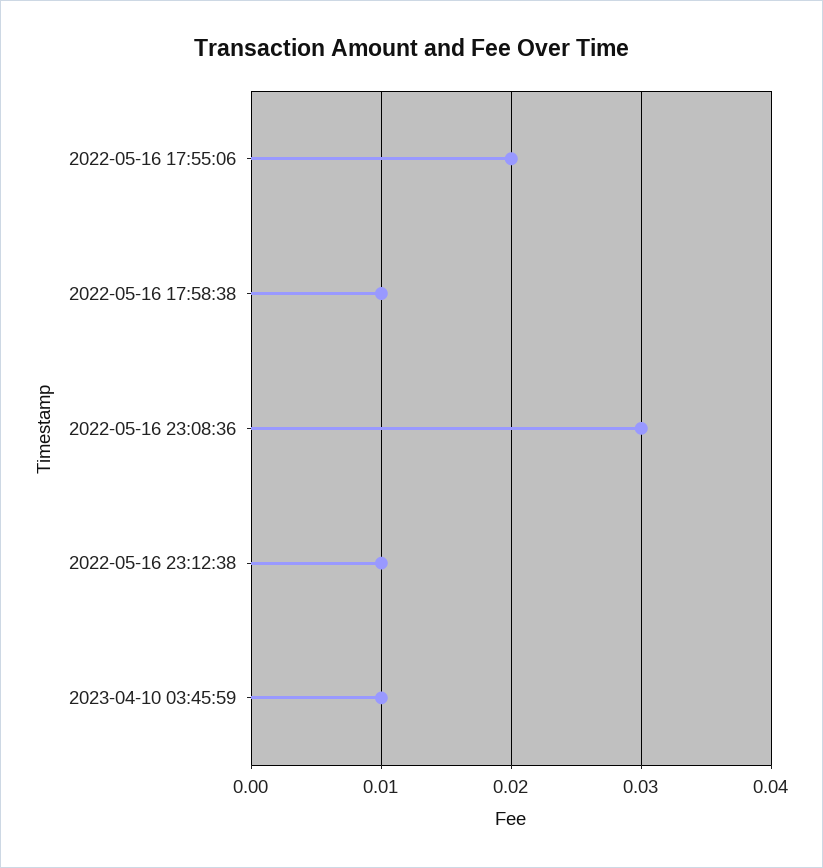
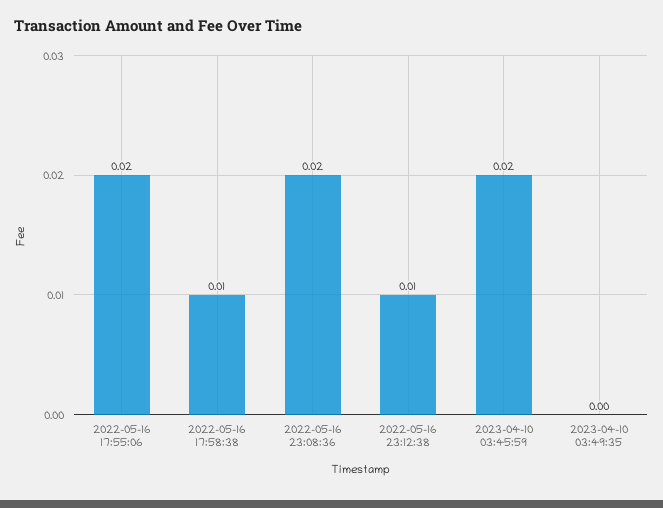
2022-05-16 23:08:36: 0.03 -> 0.02
2023-04-10 03:45:59: 0.01 -> 0.02
2023-04-10 03:49:35: none -> 0

